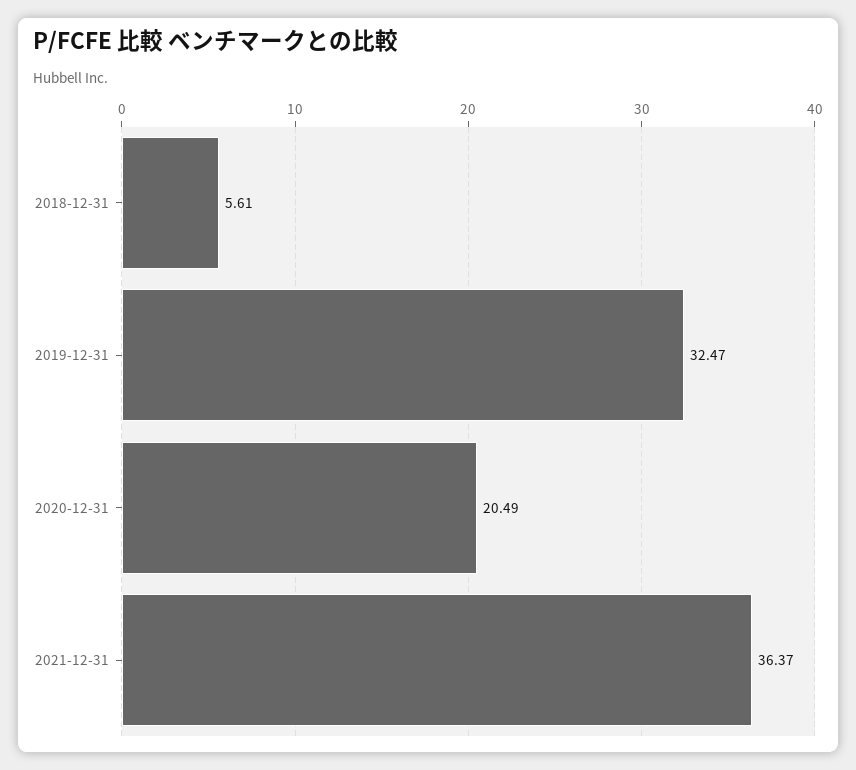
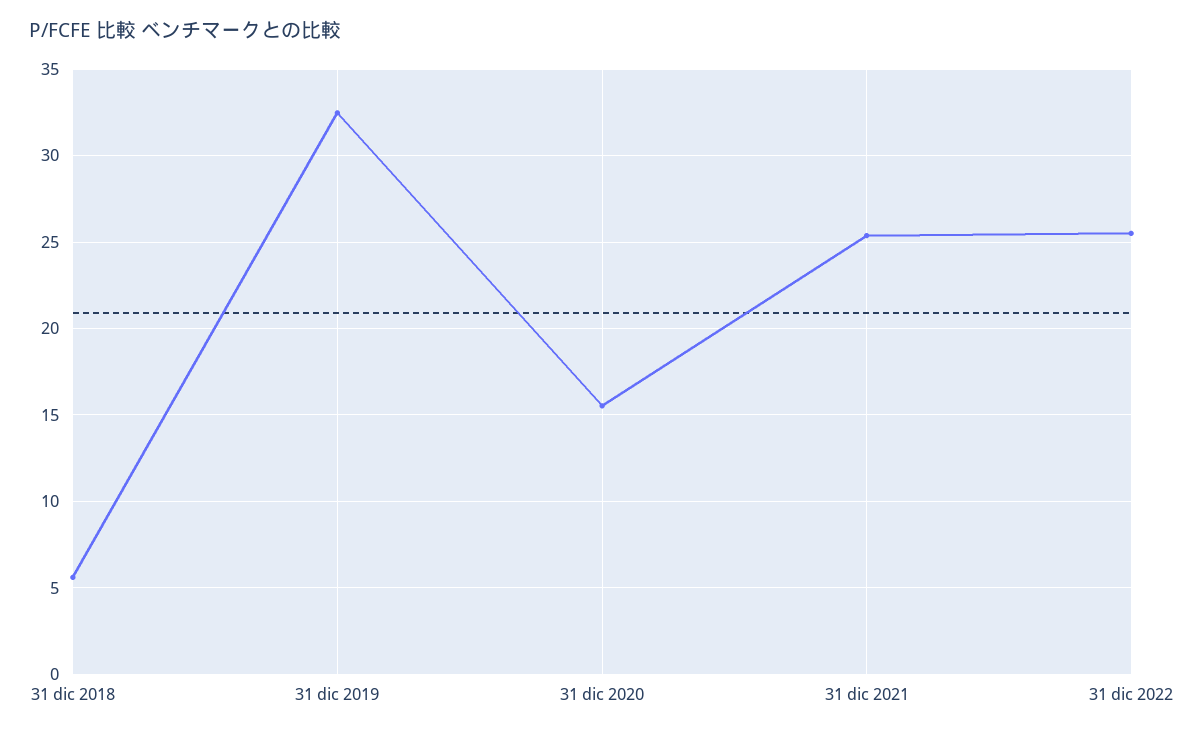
2020-12-31: 20.49 -> 15.5
2021-12-31: 36.37 -> 25.5
31 dic 2022: none -> 25.5

